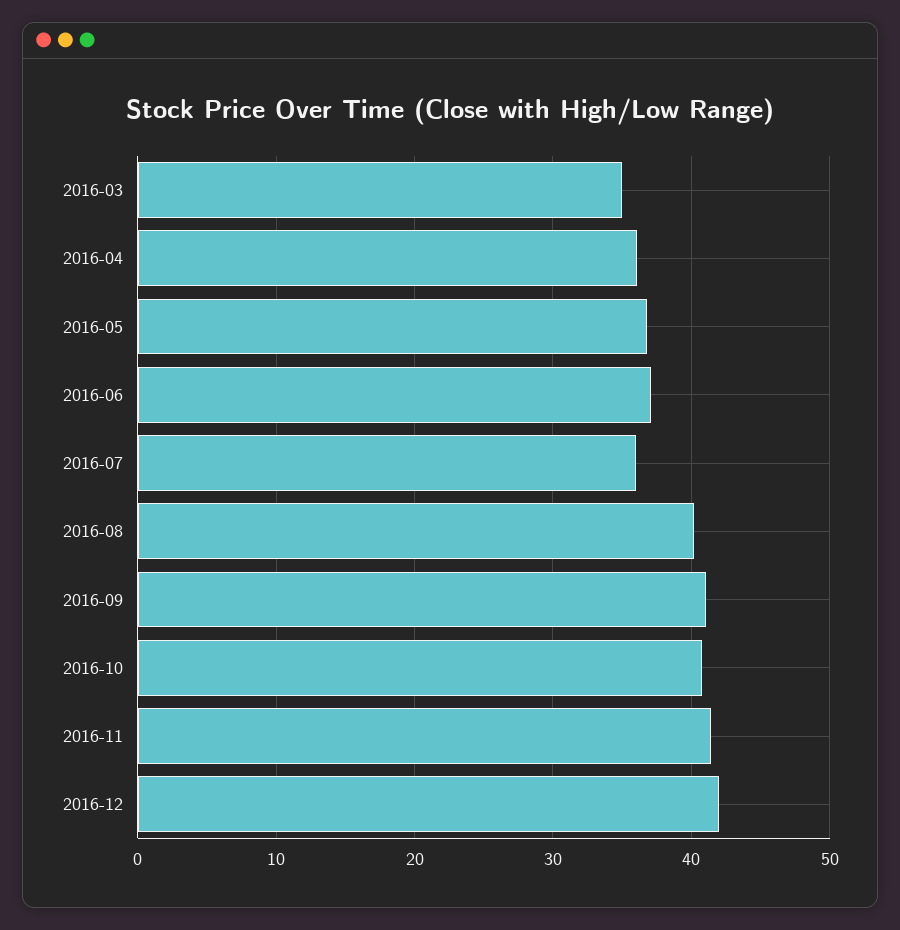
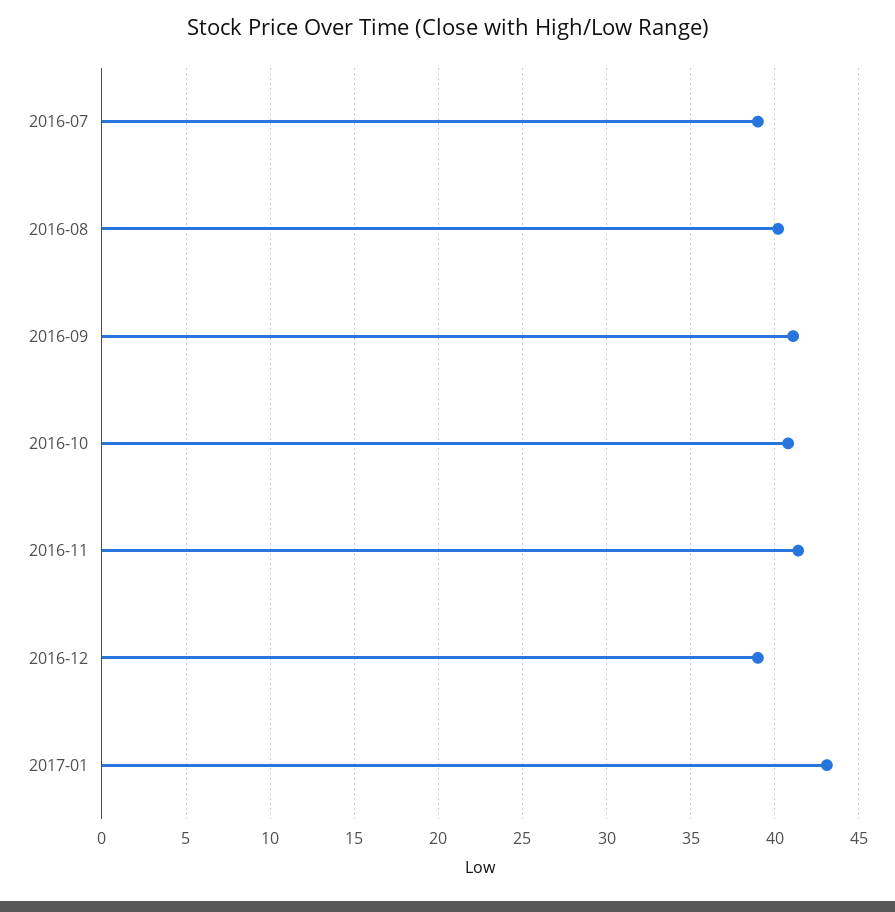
2016-03: 35 -> none
2016-04: 36 -> none
2016-05: 37 -> none
2016-06: 37 -> none
2016-07: 36 -> 39
2016-12: 42 -> 39
2017-01: none -> 43

